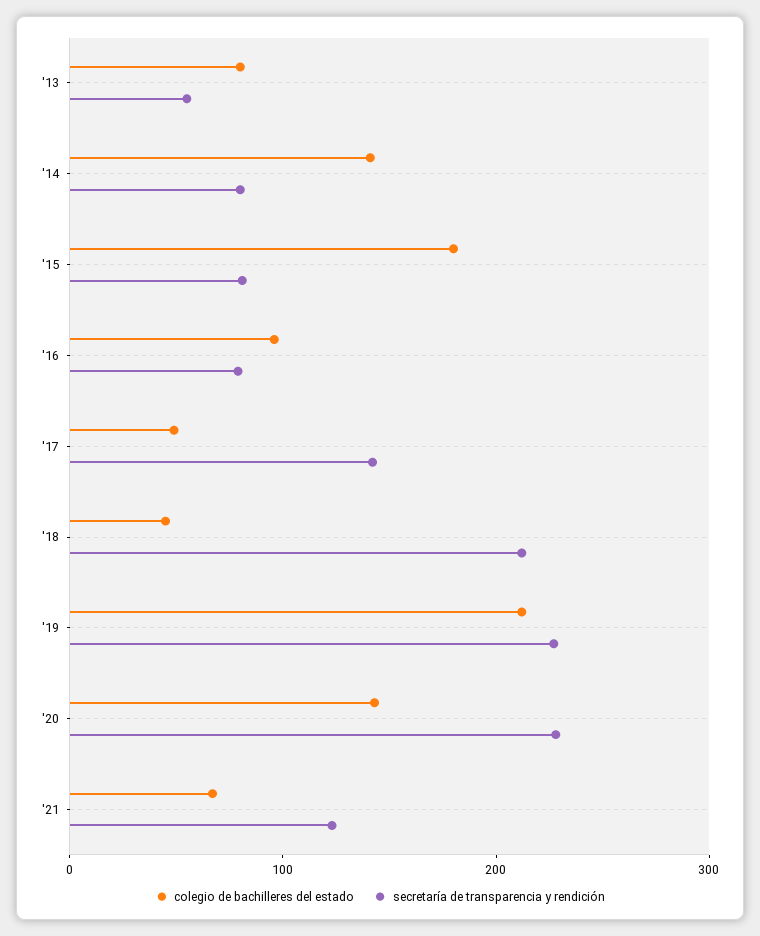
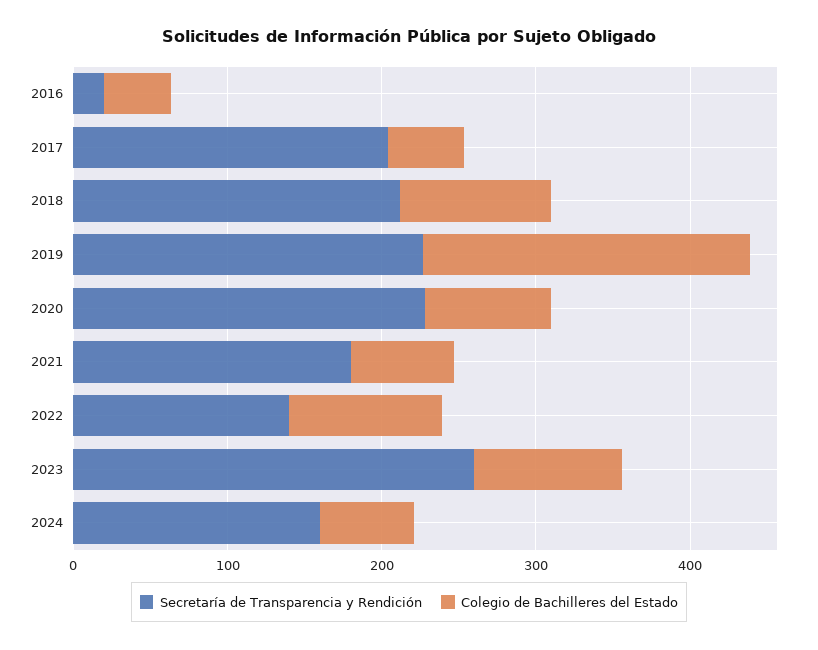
colegio de bachilleres del estado, '13: 80 -> none
secretaría de transparencia y rendición, '13: 60 -> none
colegio de bachilleres del estado, '14: 140 -> none
secretaría de transparencia y rendición, '14: 80 -> none
colegio de bachilleres del estado, '15: 180 -> none
secretaría de transparencia y rendición, '15: 80 -> none
colegio de bachilleres del estado, '16: 100 -> 40
secretaría de transparencia y rendición, '16: 80 -> 20
secretaría de transparencia y rendición, '17: 140 -> 200
colegio de bachilleres del estado, '18: 40 -> 100
colegio de bachilleres del estado, '20: 140 -> 80
secretaría de transparencia y rendición, '21: 120 -> 180
secretaría de transparencia y rendición, 2022: none -> 140
colegio de bachilleres del estado, 2022: none -> 100
secretaría de transparencia y rendición, 2023: none -> 260
colegio de bachilleres del estado, 2023: none -> 100
secretaría de transparencia y rendición, 2024: none -> 160
colegio de bachilleres del estado, 2024: none -> 60

